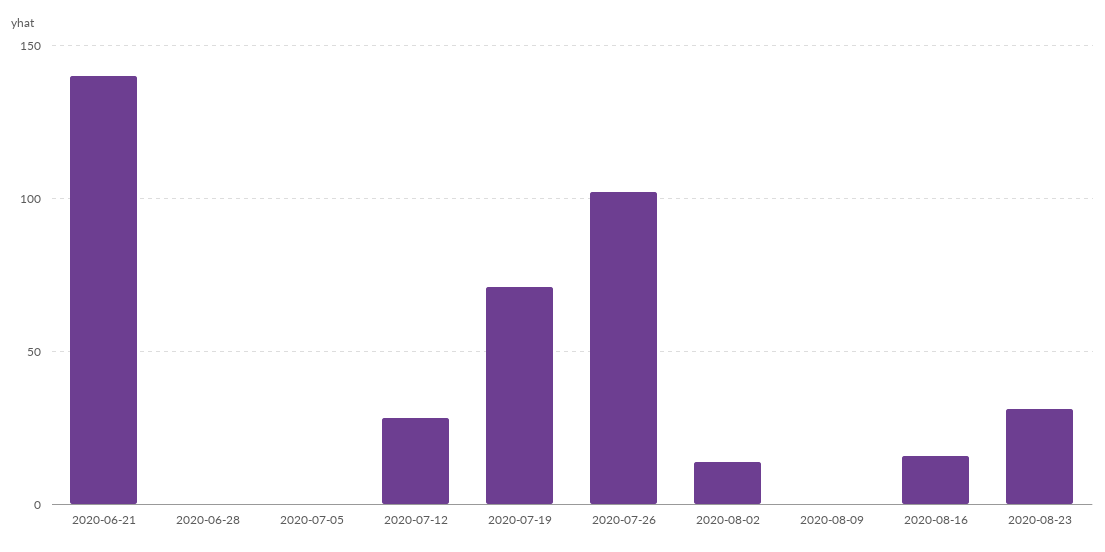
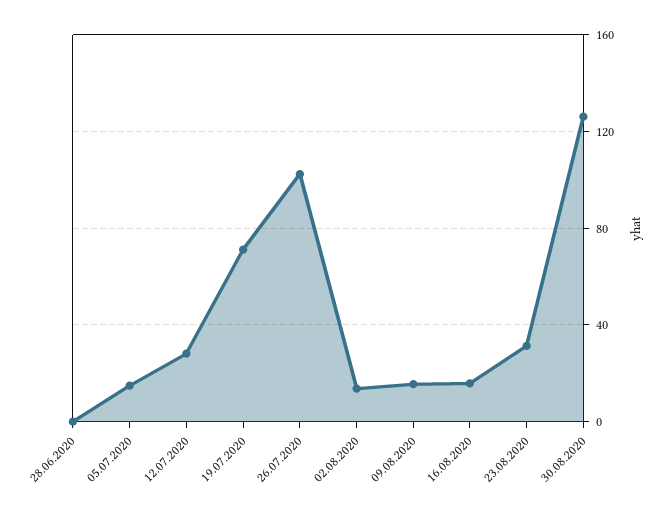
2020-06-21: 140 -> none
2020-07-05: 0 -> 15
2020-08-09: 0 -> 15
30.08.2020: none -> 125

